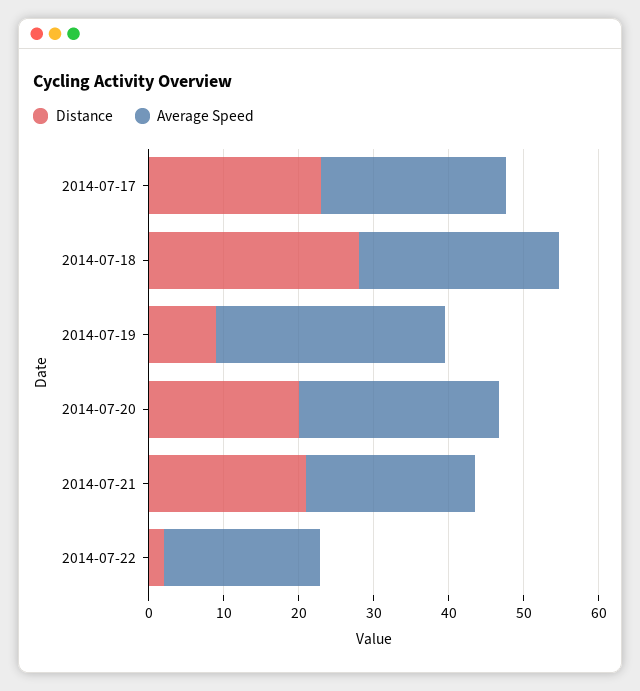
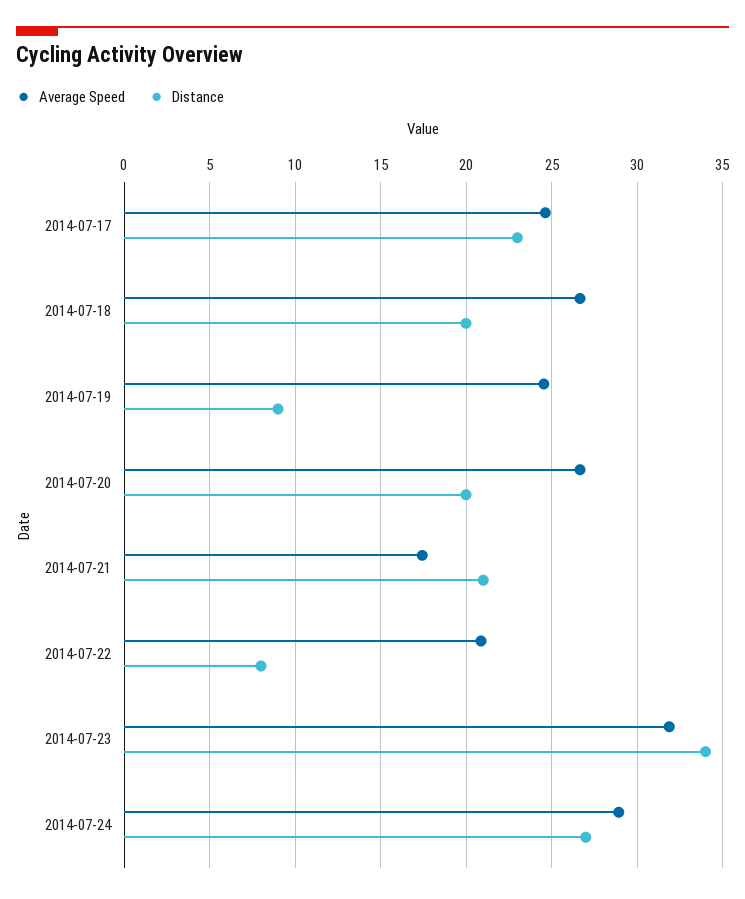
Distance, 2014-07-18: 28 -> 20
Average Speed, 2014-07-19: 30 -> 24.5
Average Speed, 2014-07-21: 22 -> 17.5
Distance, 2014-07-22: 2 -> 8
Average Speed, 2014-07-23: none -> 32
Distance, 2014-07-23: none -> 34
Average Speed, 2014-07-24: none -> 29
Distance, 2014-07-24: none -> 27

